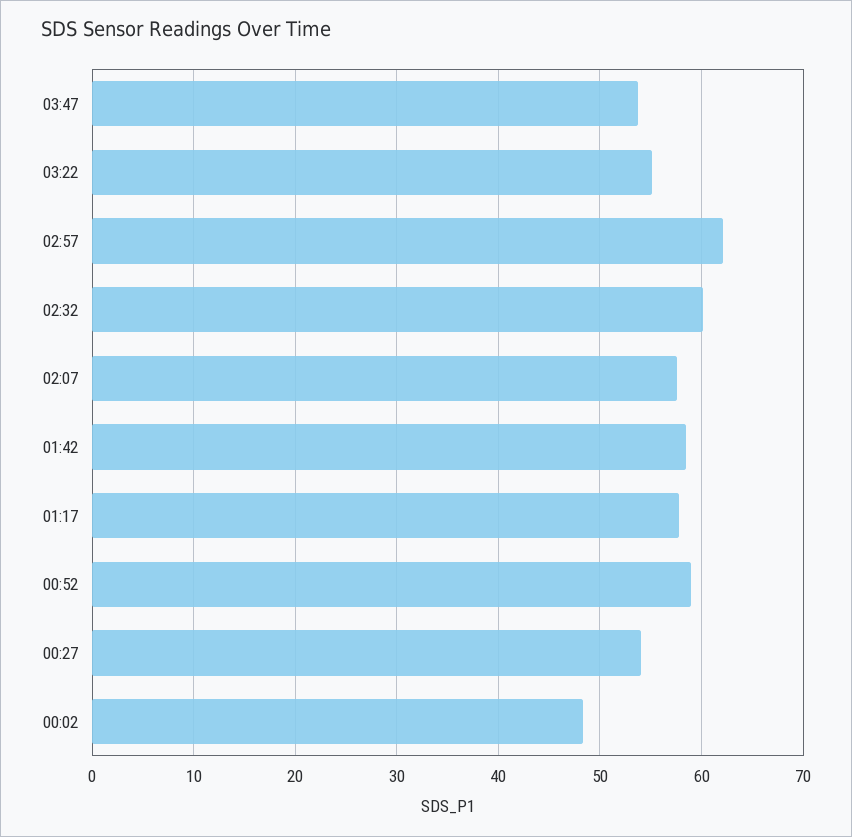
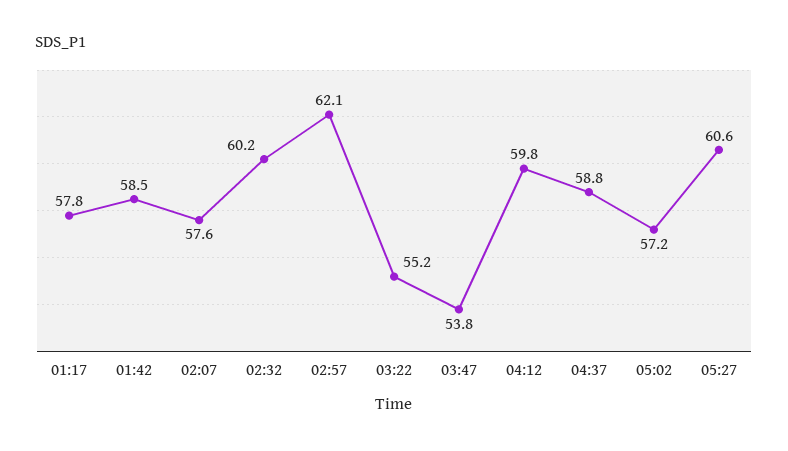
00:52: 59 -> none
00:27: 54 -> none
00:02: 48 -> none
04:12: none -> 59.8
04:37: none -> 58.8
05:02: none -> 57.2
05:27: none -> 60.6

